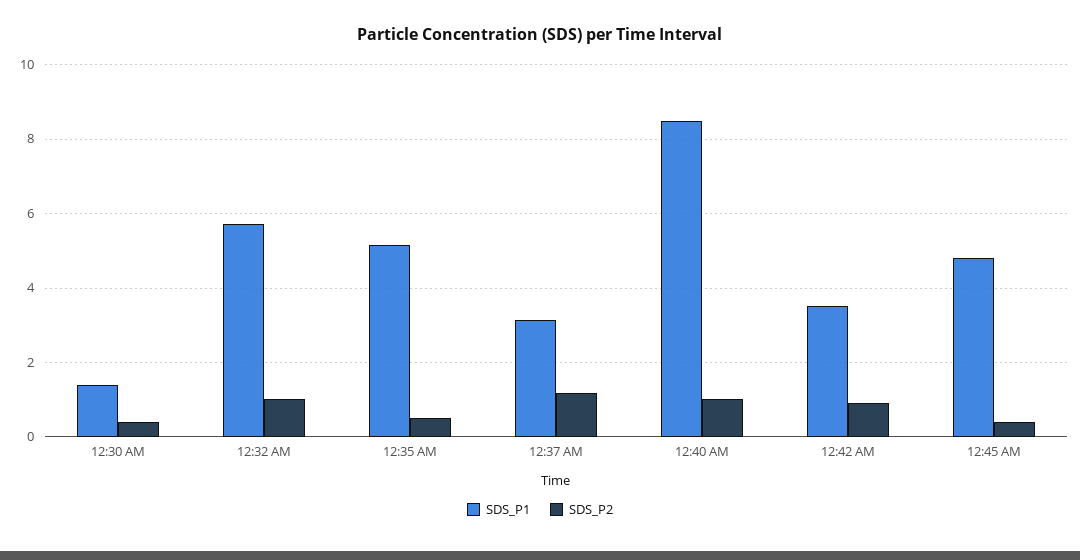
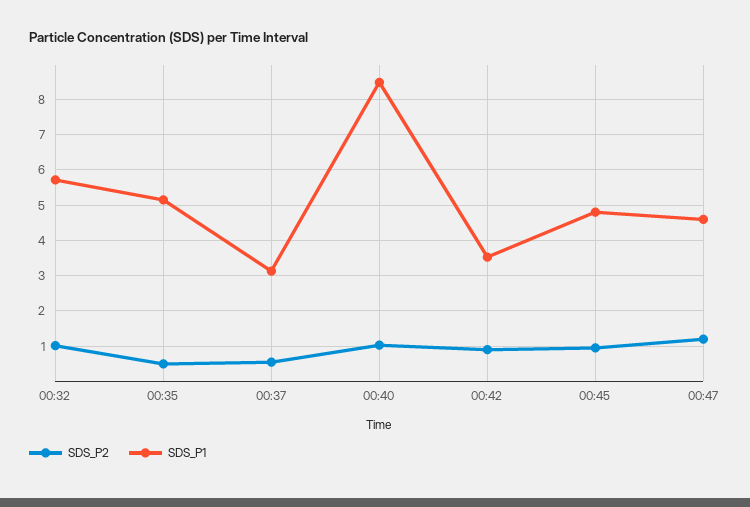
SDS_P1, 12:30 AM: 1.4 -> none
SDS_P2, 12:30 AM: 0.4 -> none
SDS_P2, 12:37 AM: 1.2 -> 0.6
SDS_P2, 12:45 AM: 0.4 -> 1
SDS_P2, 00:47: none -> 1.2
SDS_P1, 00:47: none -> 4.6

